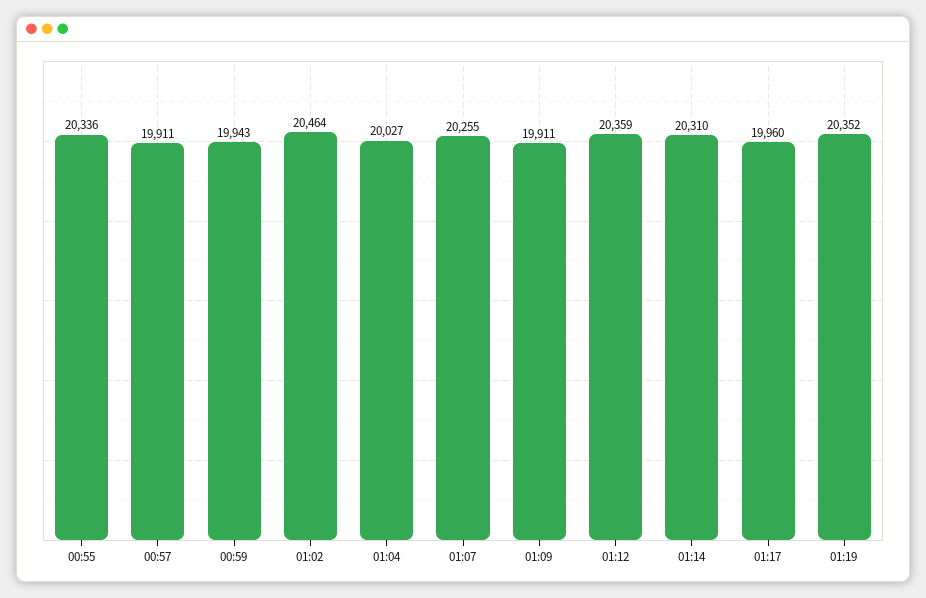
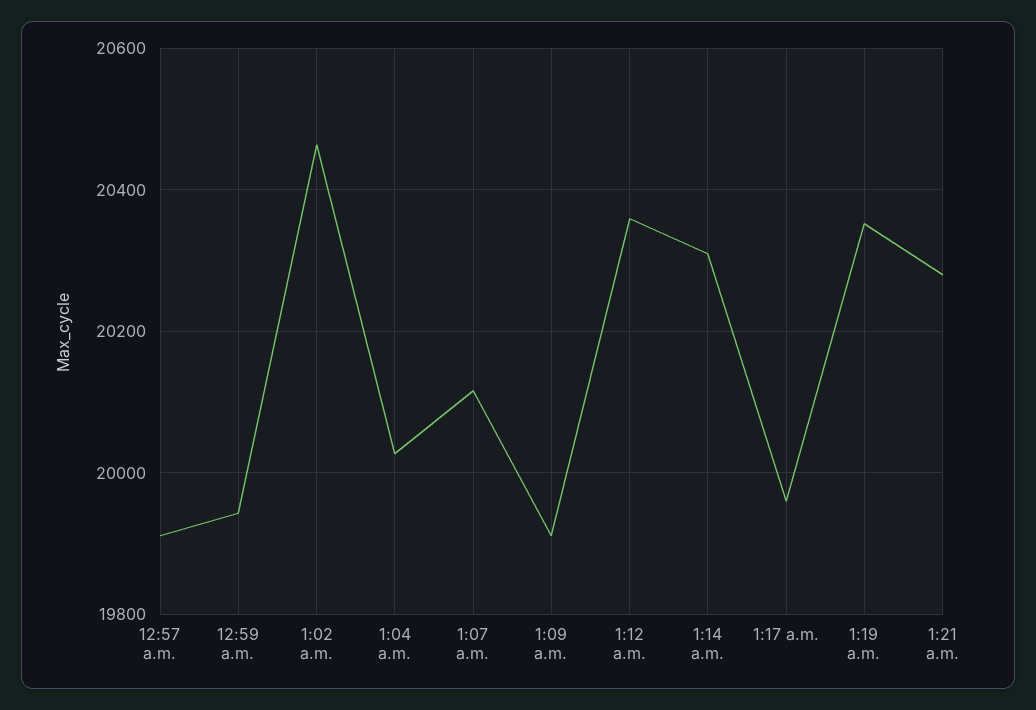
00:55: 20336 -> none
01:07: 20255 -> 20120
1:21 a.m.: none -> 20280

